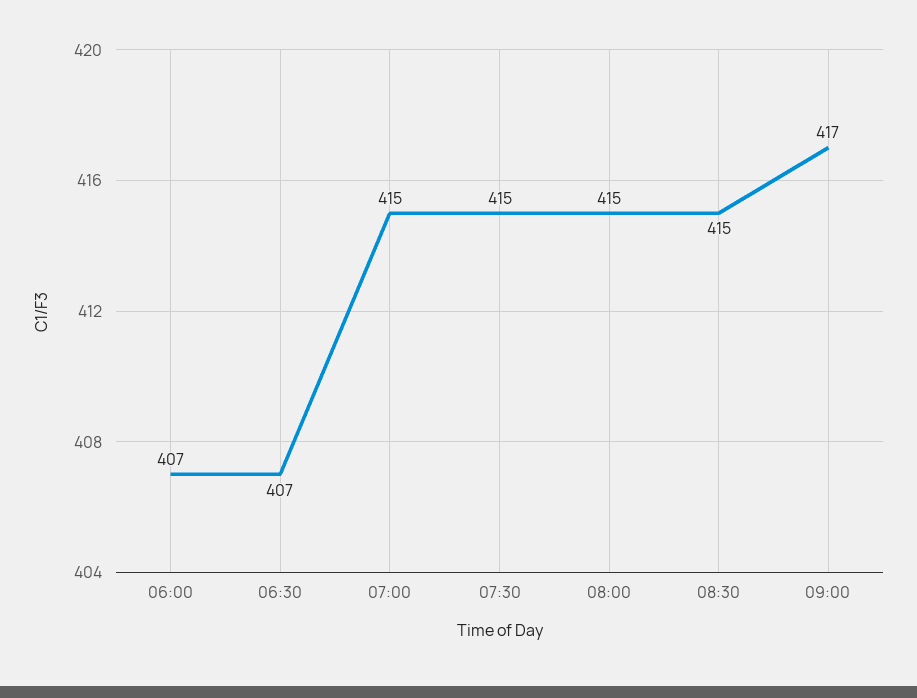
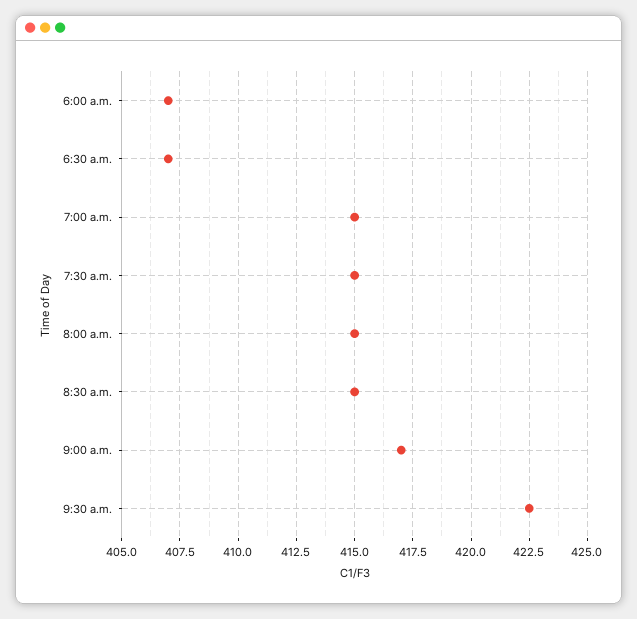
9:30 a.m.: none -> 422.5

